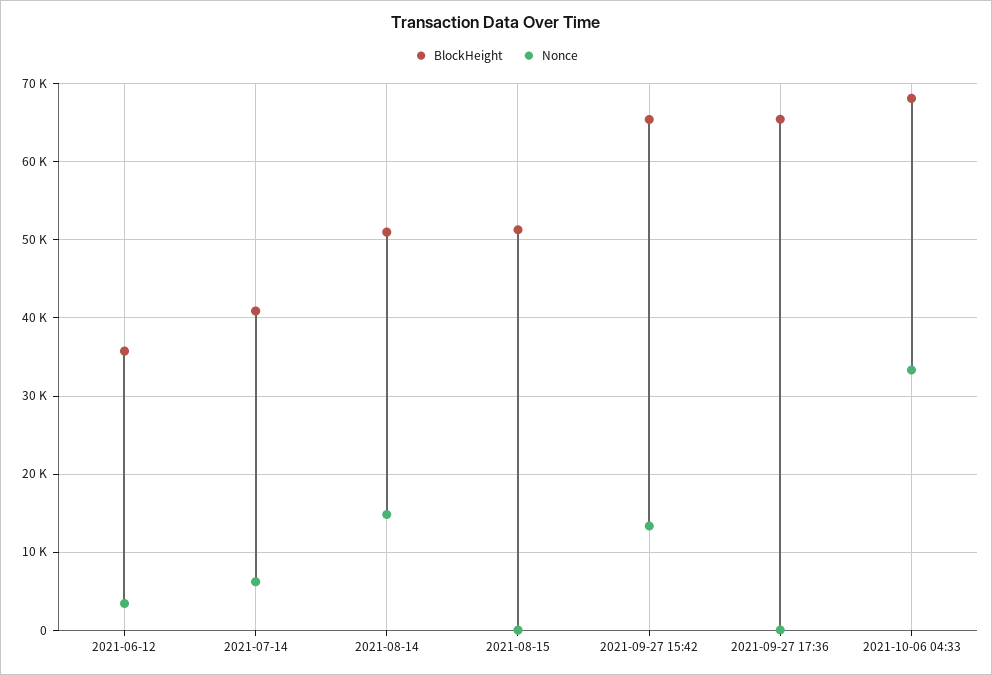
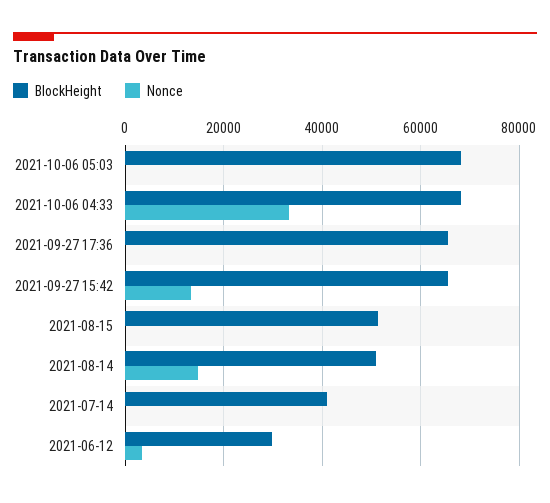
BlockHeight, 2021-06-12: 36000 -> 30000
Nonce, 2021-07-14: 6000 -> 0
BlockHeight, 2021-10-06 05:03: none -> 68000
Nonce, 2021-10-06 05:03: none -> 0

